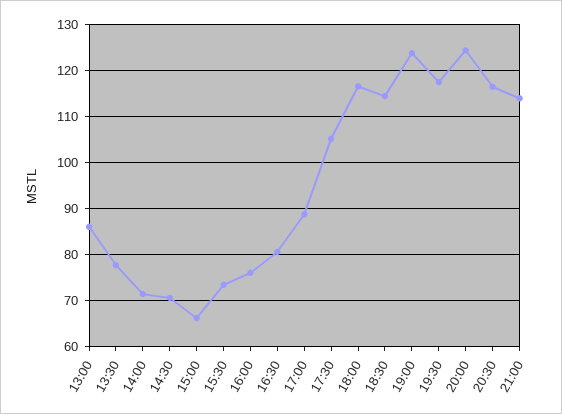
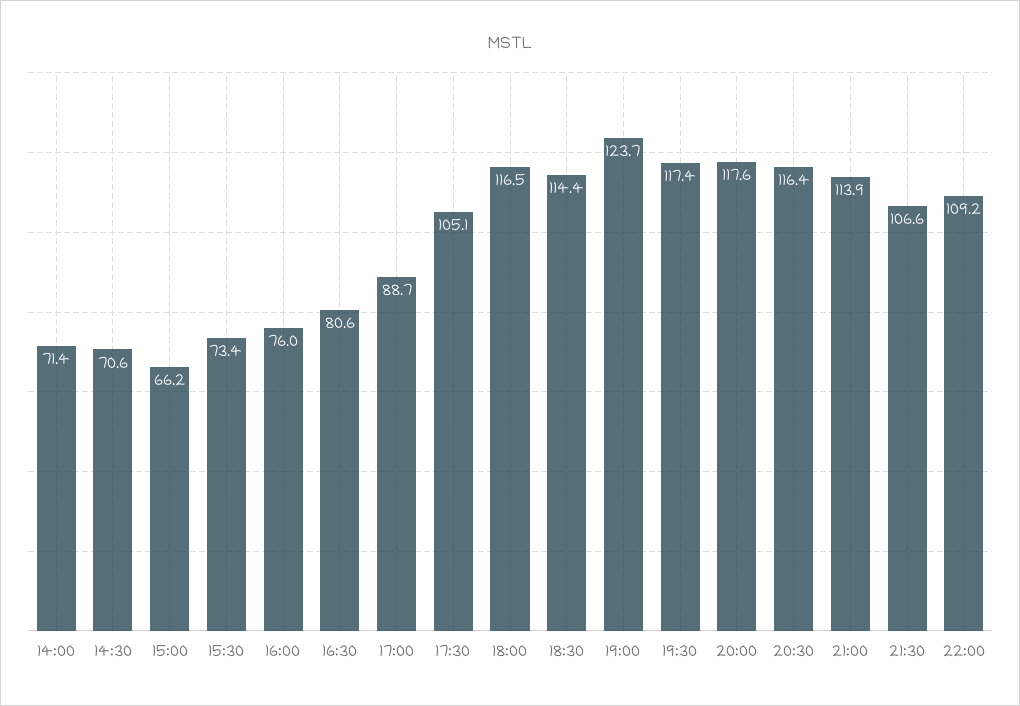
13:00: 86 -> none
13:30: 78 -> none
20:00: 124 -> 117.6
21:30: none -> 106.6
22:00: none -> 109.2

